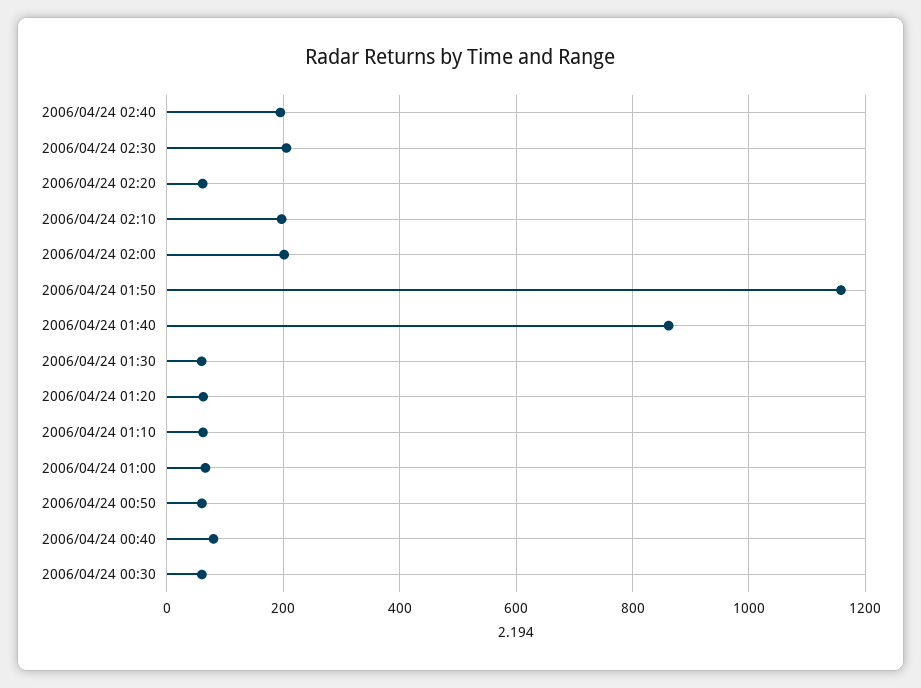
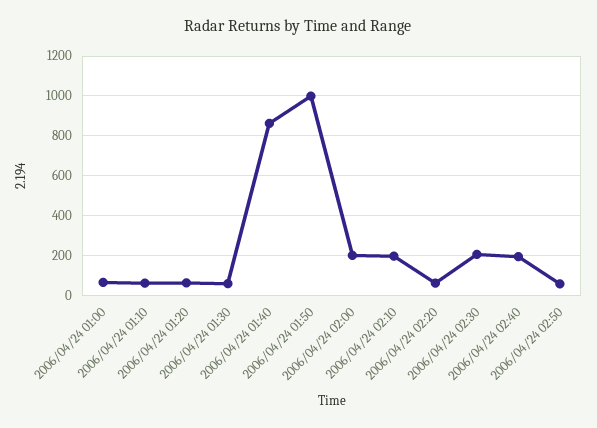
2006/04/24 01:50: 1160 -> 1000
2006/04/24 00:50: 60 -> none
2006/04/24 00:40: 80 -> none
2006/04/24 00:30: 60 -> none
2006/04/24 02:50: none -> 50

